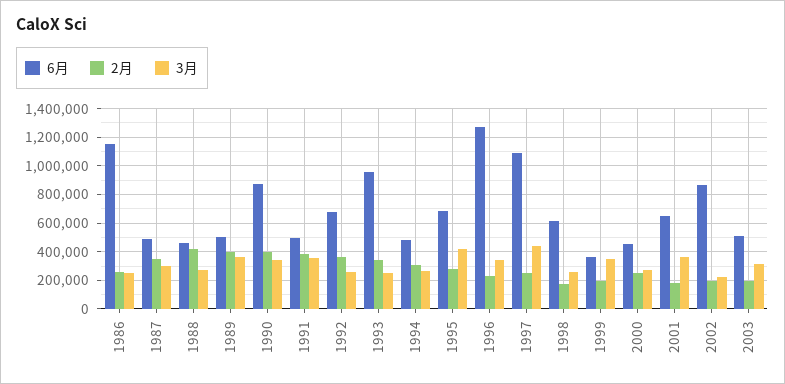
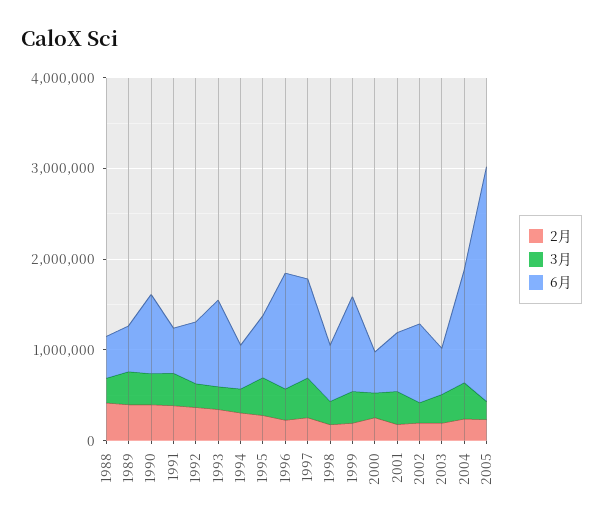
6月, 1986: 1150000 -> none
2月, 1986: 250000 -> none
3月, 1986: 250000 -> none
6月, 1987: 500000 -> none
2月, 1987: 350000 -> none
3月, 1987: 300000 -> none
6月, 1999: 350000 -> 1000000
2月, 2004: none -> 200000
3月, 2004: none -> 400000
6月, 2004: none -> 1200000
2月, 2005: none -> 200000
3月, 2005: none -> 200000
6月, 2005: none -> 2600000

